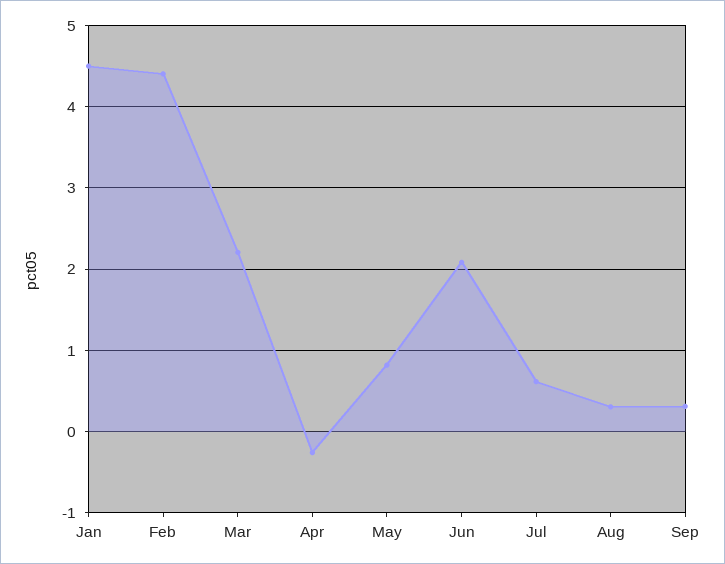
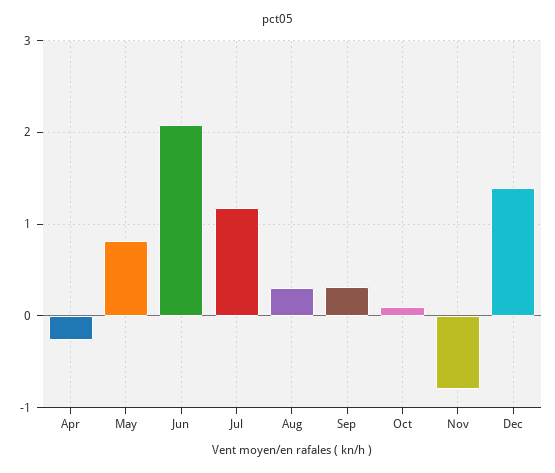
Jan: 4.5 -> none
Feb: 4.4 -> none
Mar: 2.2 -> none
Jul: 0.6 -> 1.2
Oct: none -> 0.1
Nov: none -> -0.8
Dec: none -> 1.4

